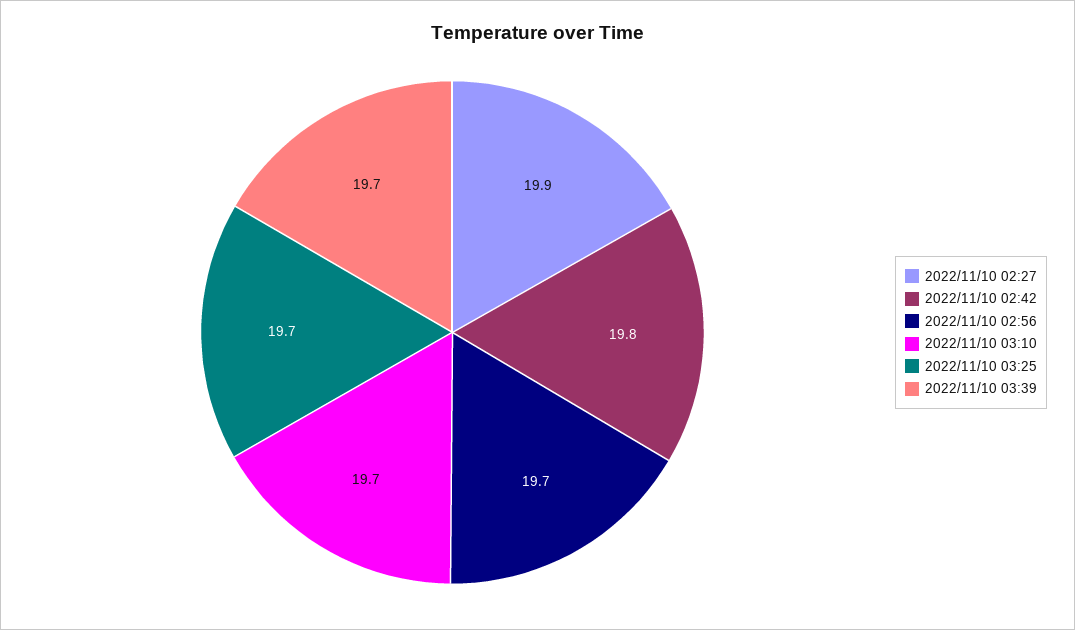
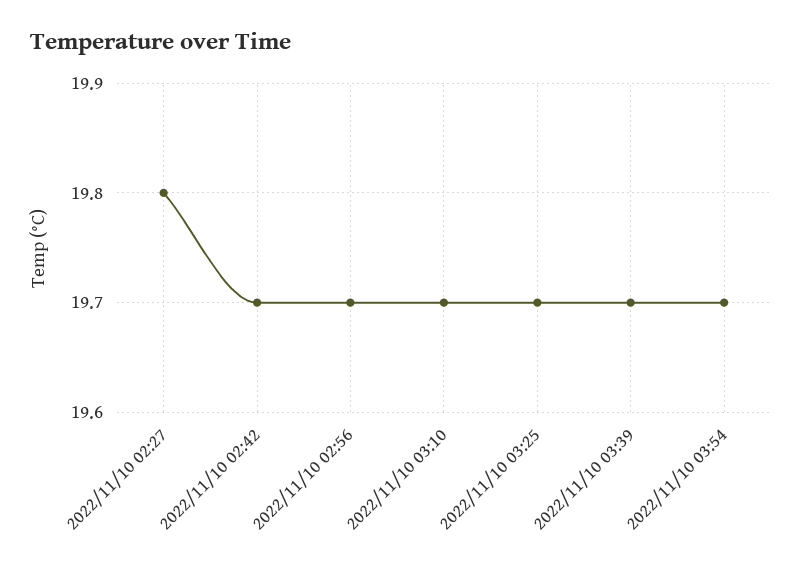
2022/11/10 02:27: 19.9 -> 19.8
2022/11/10 02:42: 19.8 -> 19.7
2022/11/10 03:54: none -> 19.7

